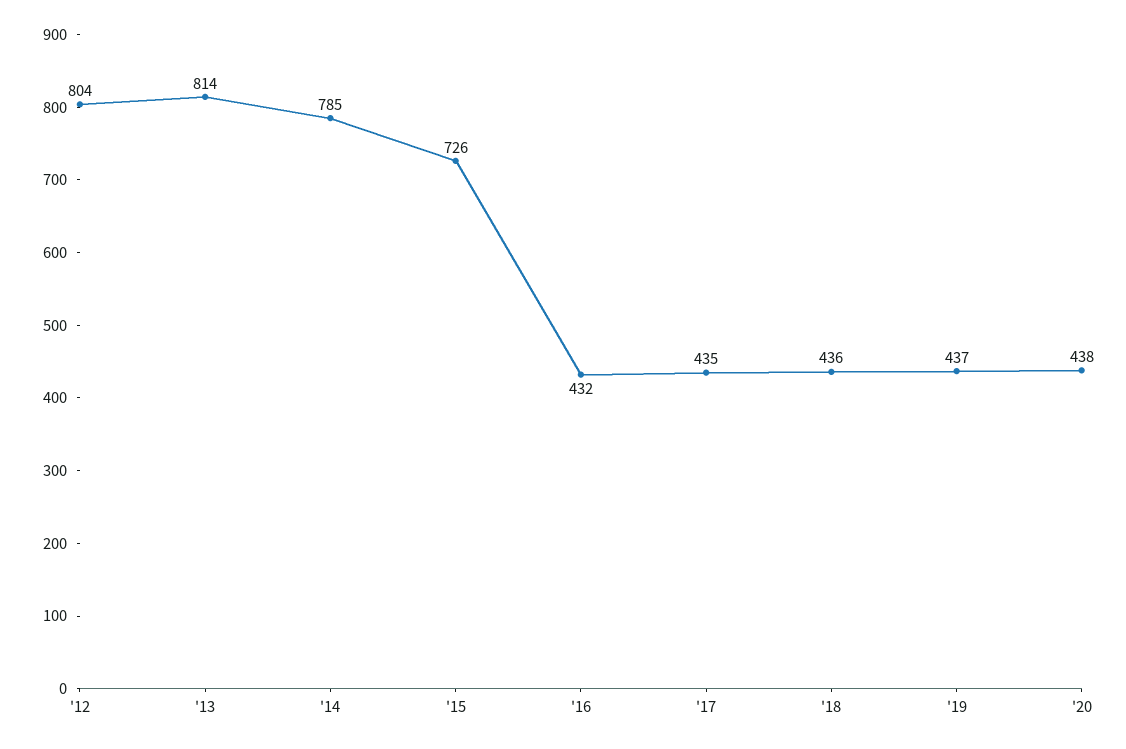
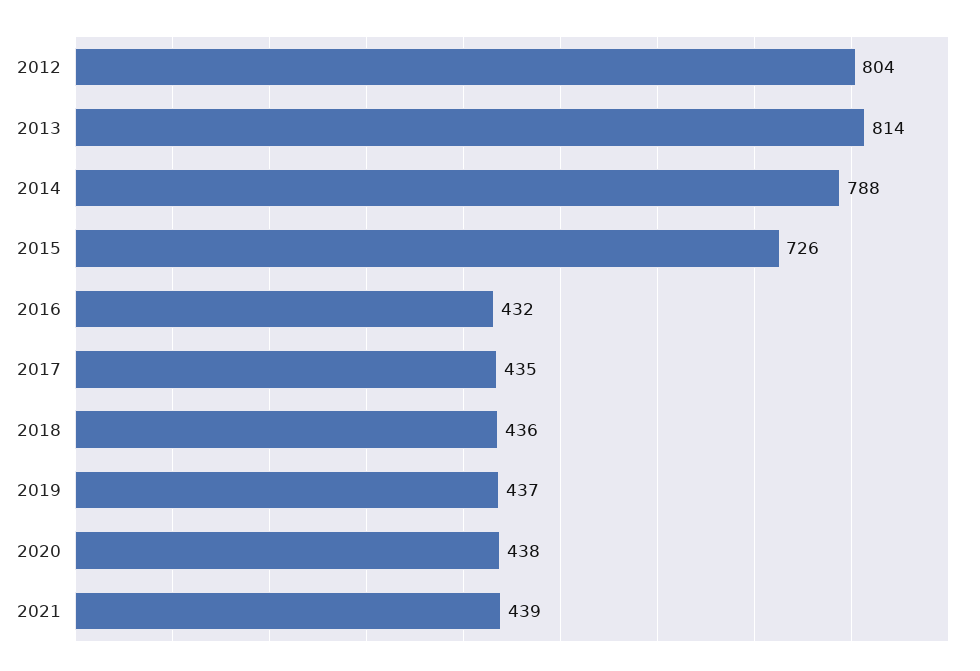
'14: 785 -> 788
2021: none -> 439

